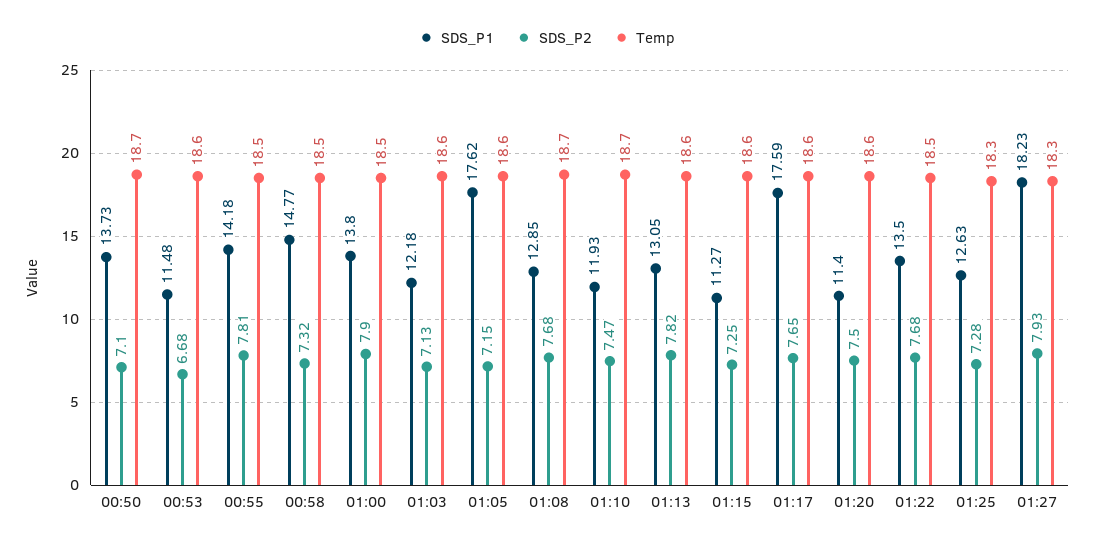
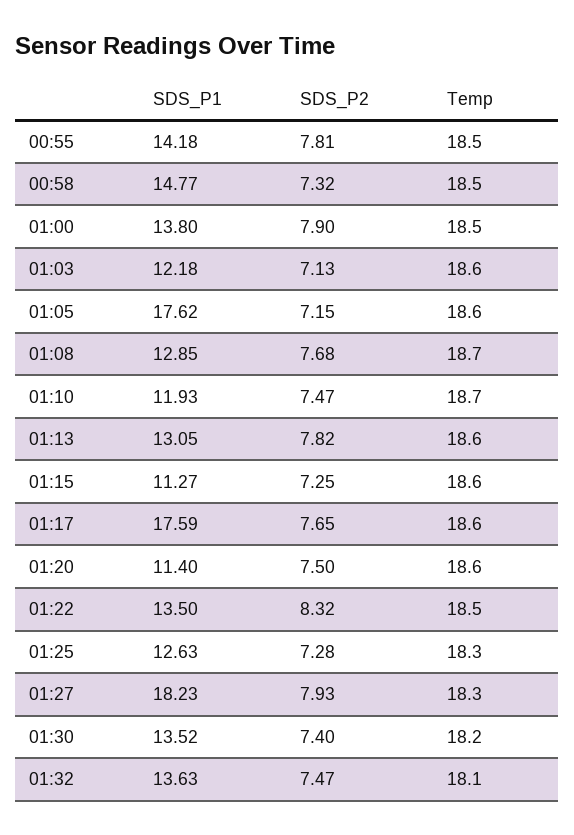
SDS_P1, 00:50: 13.73 -> none
SDS_P2, 00:50: 7.1 -> none
Temp, 00:50: 18.7 -> none
SDS_P1, 00:53: 11.48 -> none
SDS_P2, 00:53: 6.68 -> none
Temp, 00:53: 18.6 -> none
SDS_P2, 01:22: 7.68 -> 8.32
SDS_P1, 01:30: none -> 13.52
SDS_P2, 01:30: none -> 7.4
Temp, 01:30: none -> 18.2
SDS_P1, 01:32: none -> 13.63
SDS_P2, 01:32: none -> 7.47
Temp, 01:32: none -> 18.1

